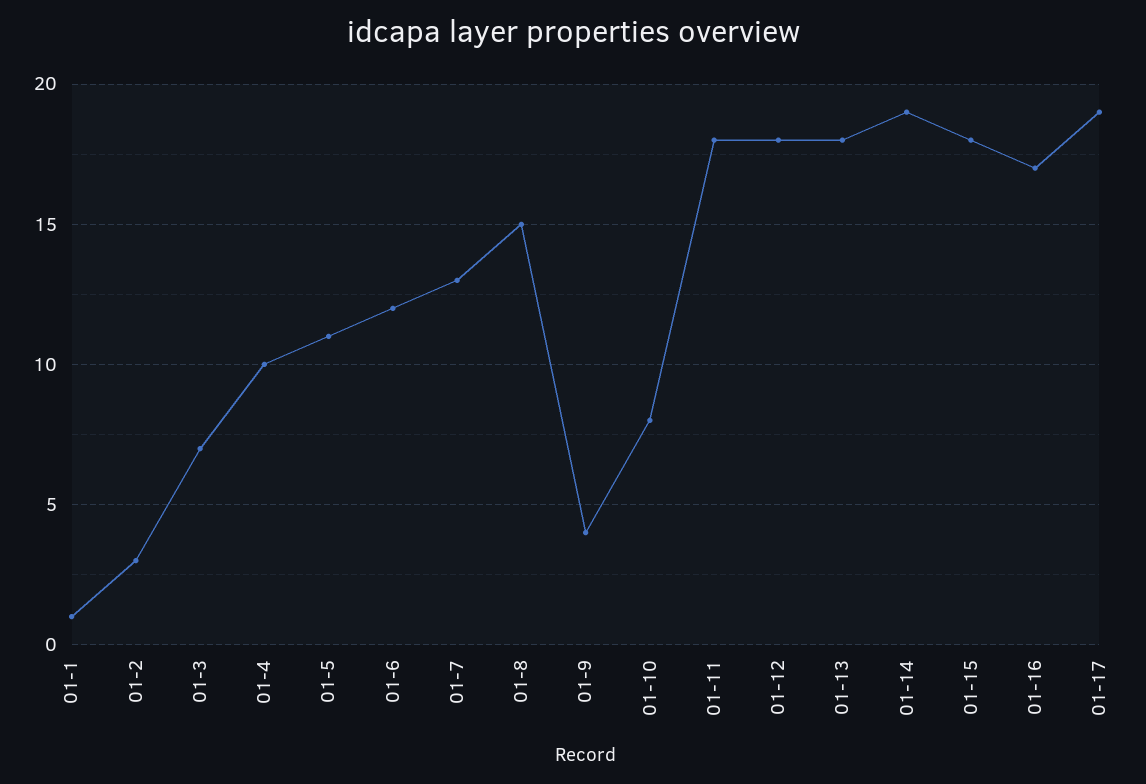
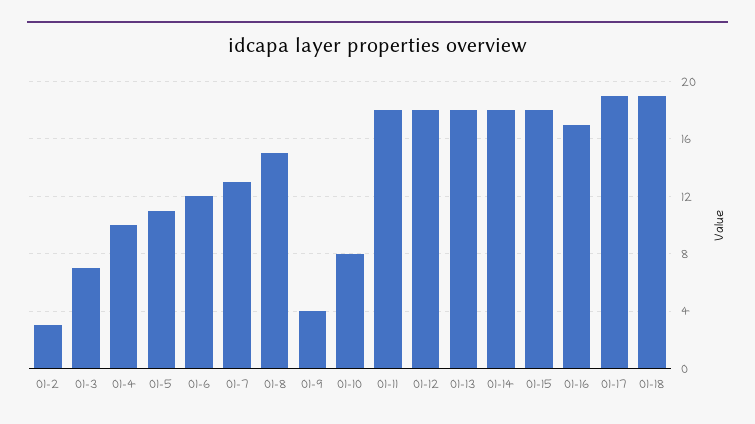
01-1: 1 -> none
01-14: 19 -> 18
01-18: none -> 19

